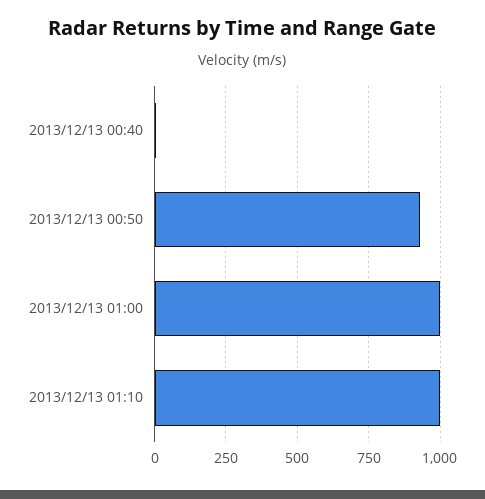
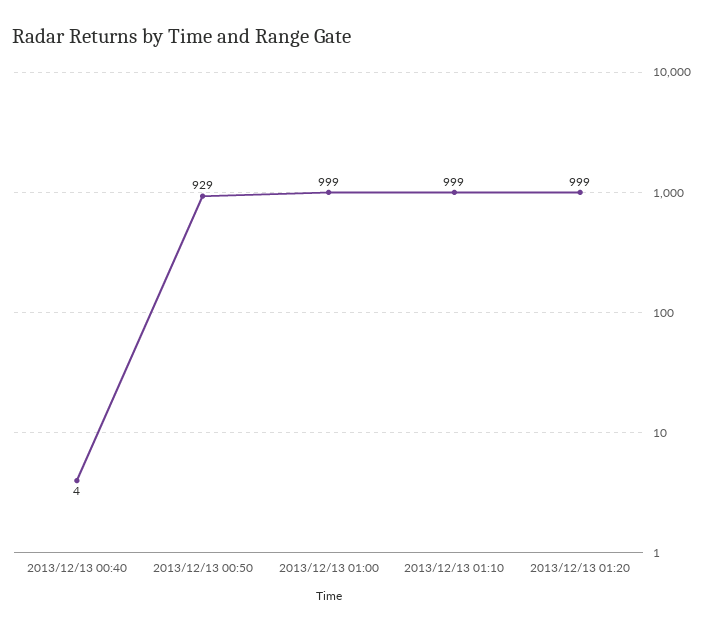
2013/12/13 01:20: none -> 999

